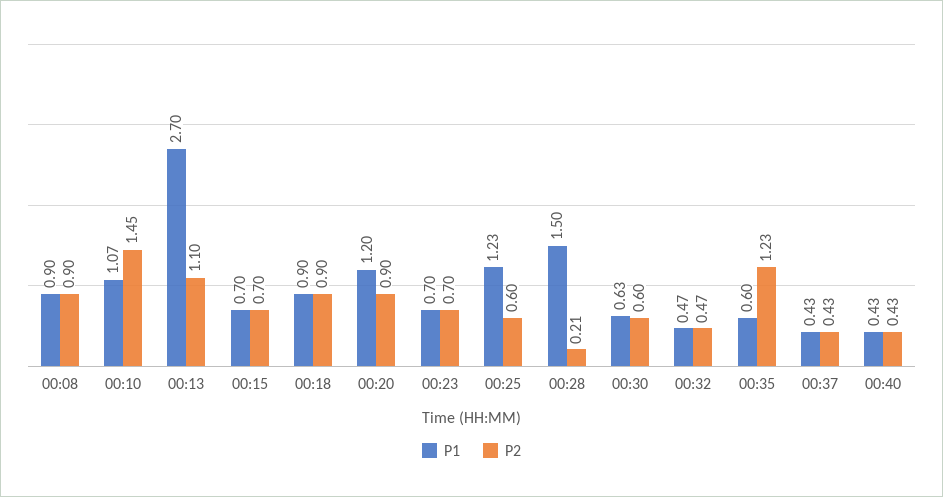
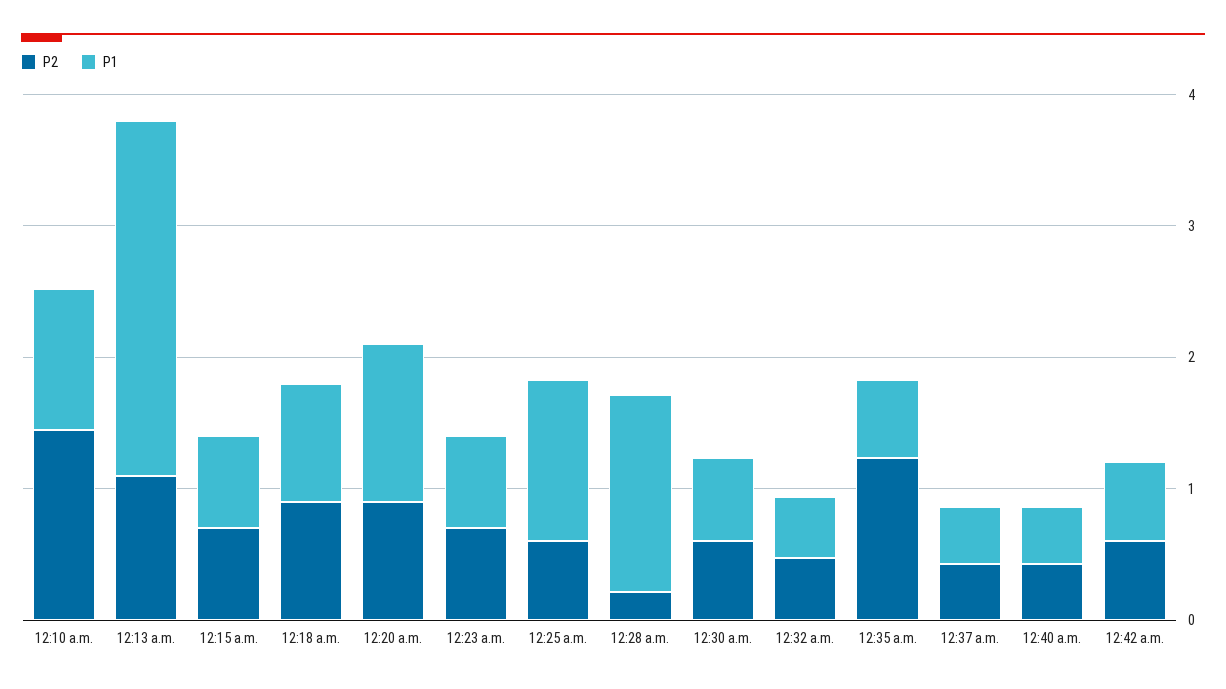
P1, 00:08: 0.9 -> none
P2, 00:08: 0.9 -> none
P2, 12:42 a.m.: none -> 0.6
P1, 12:42 a.m.: none -> 0.6

